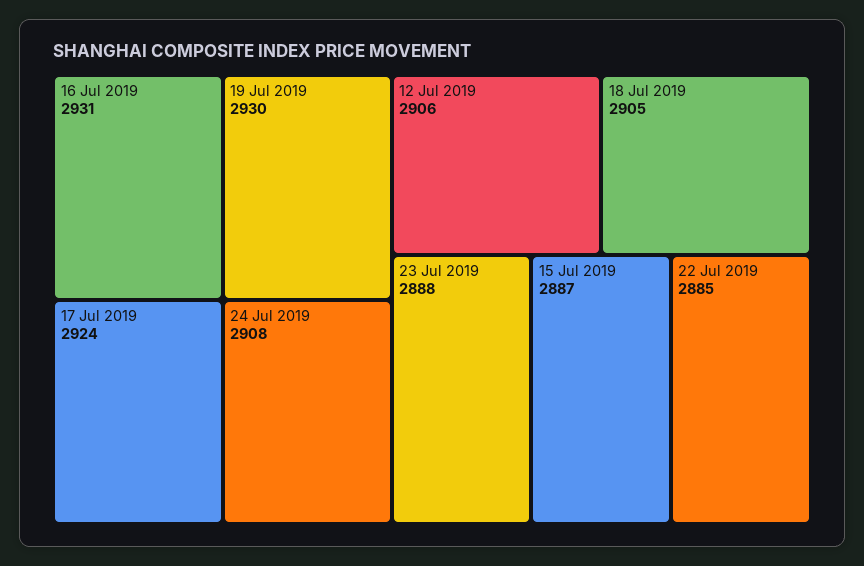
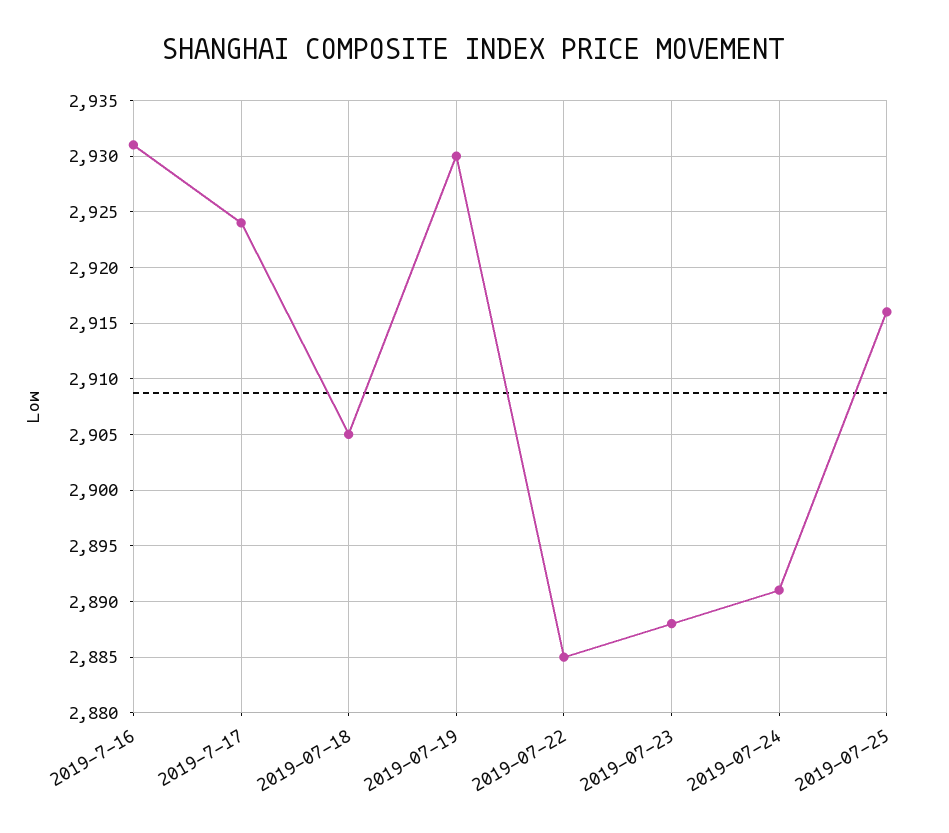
24 Jul 2019: 2908 -> 2891
12 Jul 2019: 2906 -> none
15 Jul 2019: 2887 -> none
2019-07-25: none -> 2916

